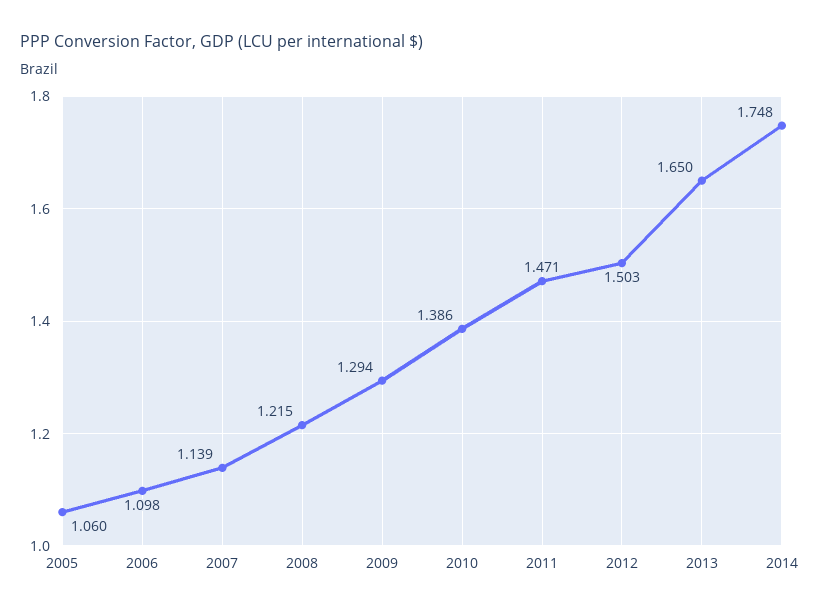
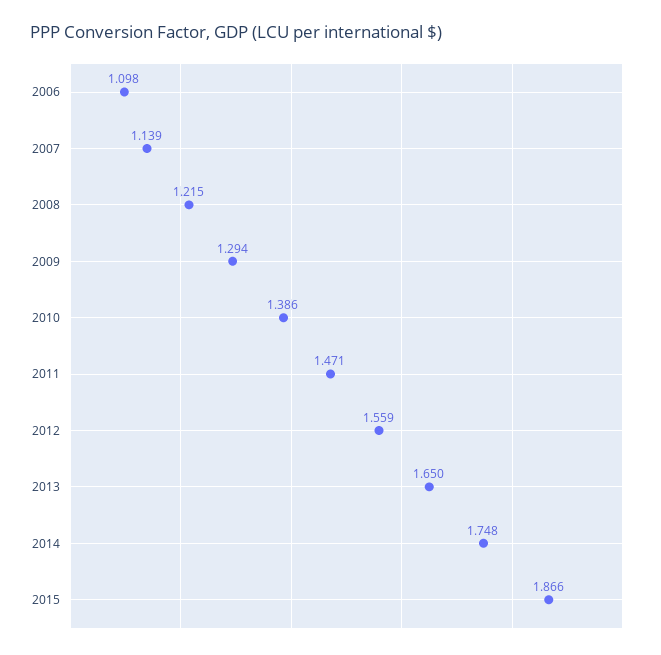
2005: 1.06 -> none
2012: 1.503 -> 1.559
2015: none -> 1.866

